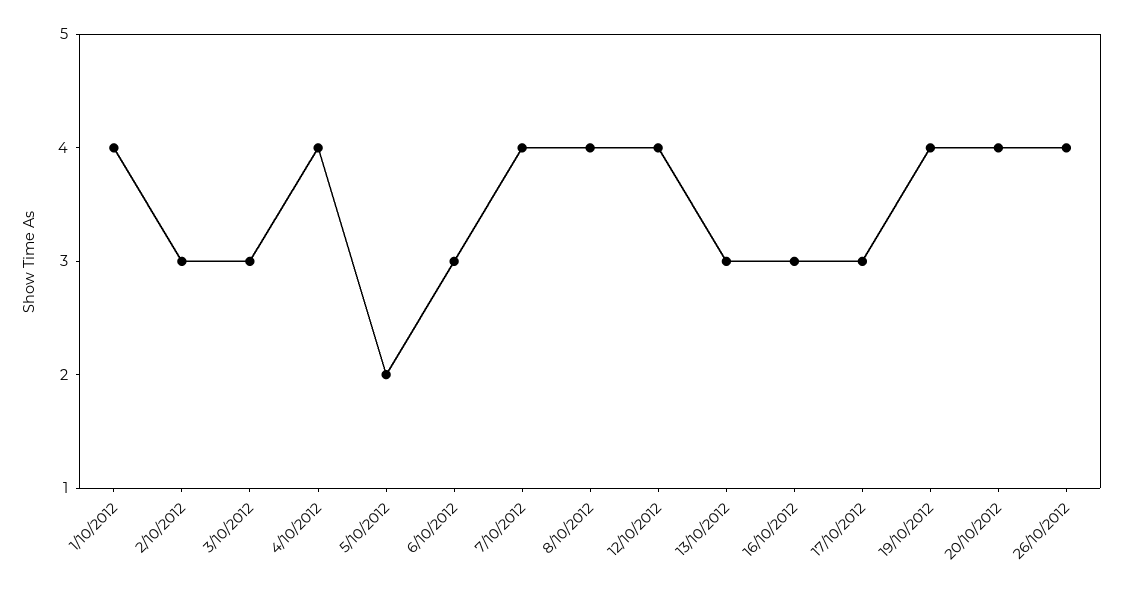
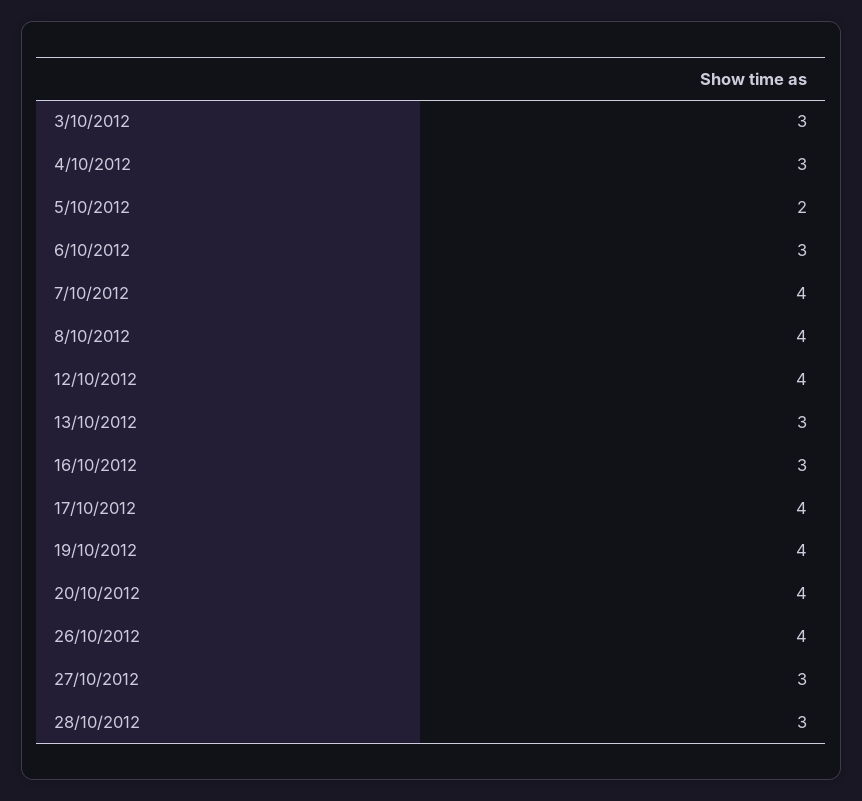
1/10/2012: 4 -> none
2/10/2012: 3 -> none
4/10/2012: 4 -> 3
17/10/2012: 3 -> 4
27/10/2012: none -> 3
28/10/2012: none -> 3

